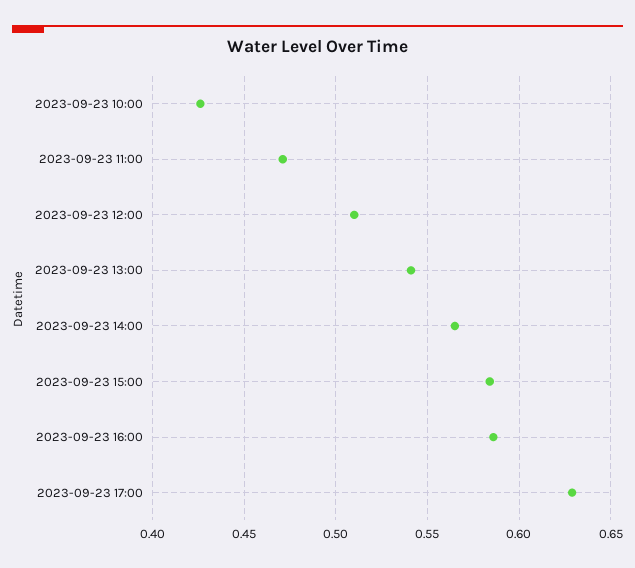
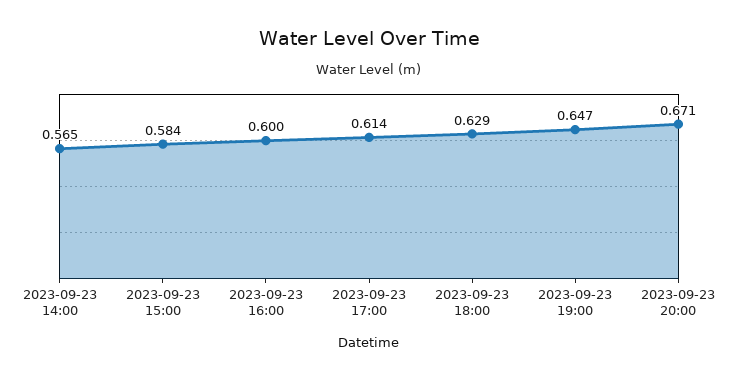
2023-09-23 10:00: 0.425 -> none
2023-09-23 11:00: 0.47 -> none
2023-09-23 12:00: 0.51 -> none
2023-09-23 13:00: 0.54 -> none
2023-09-23 16:00: 0.585 -> 0.6
2023-09-23 17:00: 0.63 -> 0.614
2023-09-23 18:00: none -> 0.629
2023-09-23 19:00: none -> 0.647
2023-09-23 20:00: none -> 0.671

